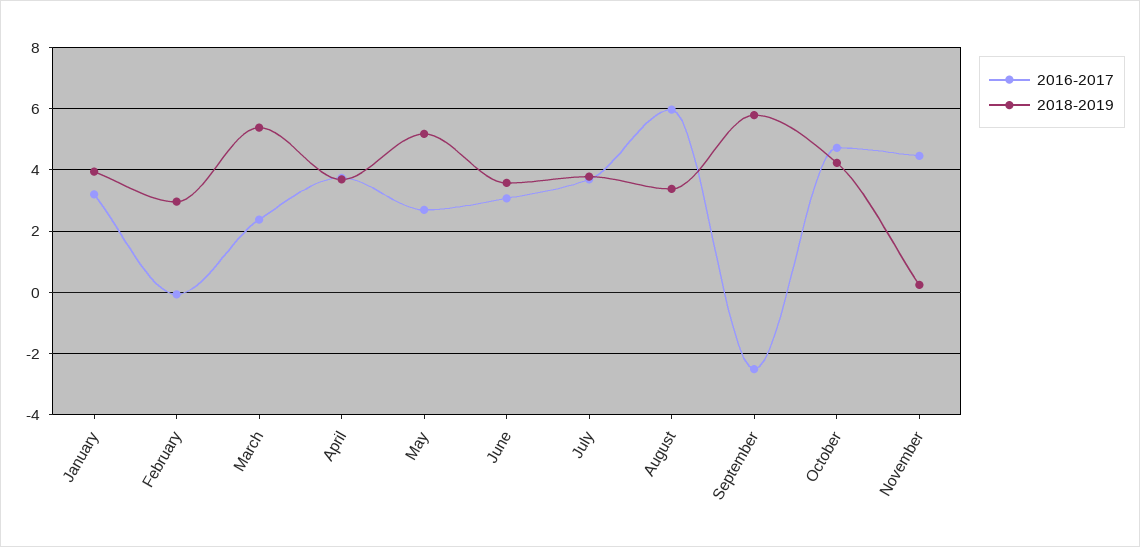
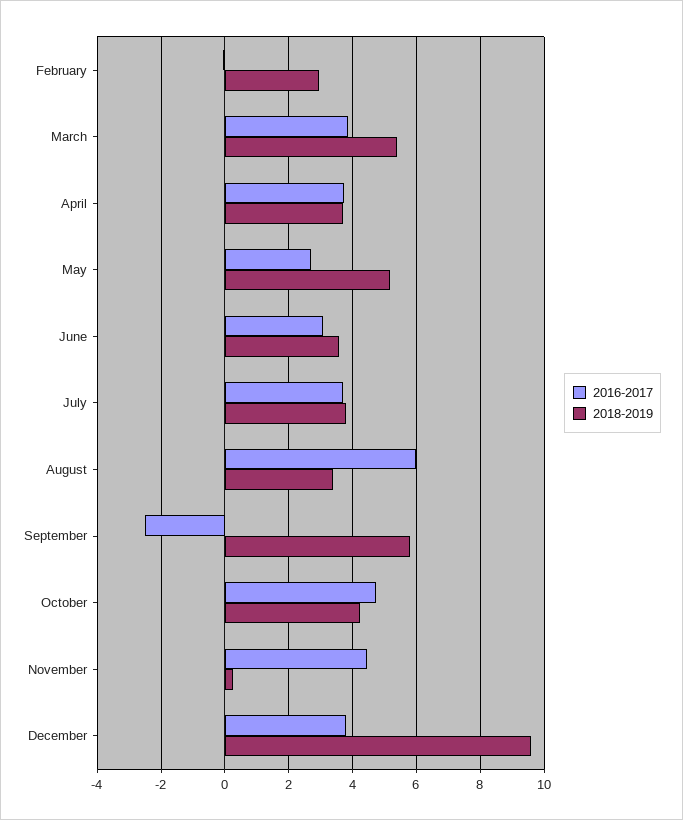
2016-2017, January: 3.2 -> none
2018-2019, January: 4 -> none
2016-2017, March: 2.4 -> 3.8
2016-2017, December: none -> 3.8
2018-2019, December: none -> 9.6

